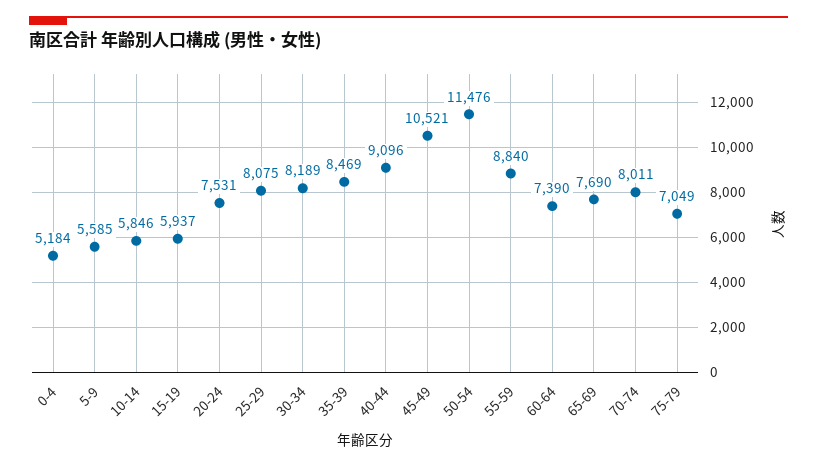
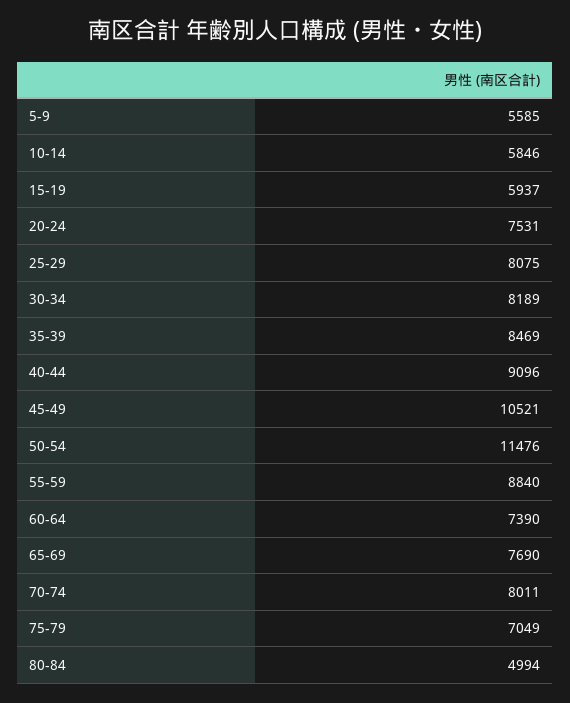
0-4: 5184 -> none
80-84: none -> 4994

